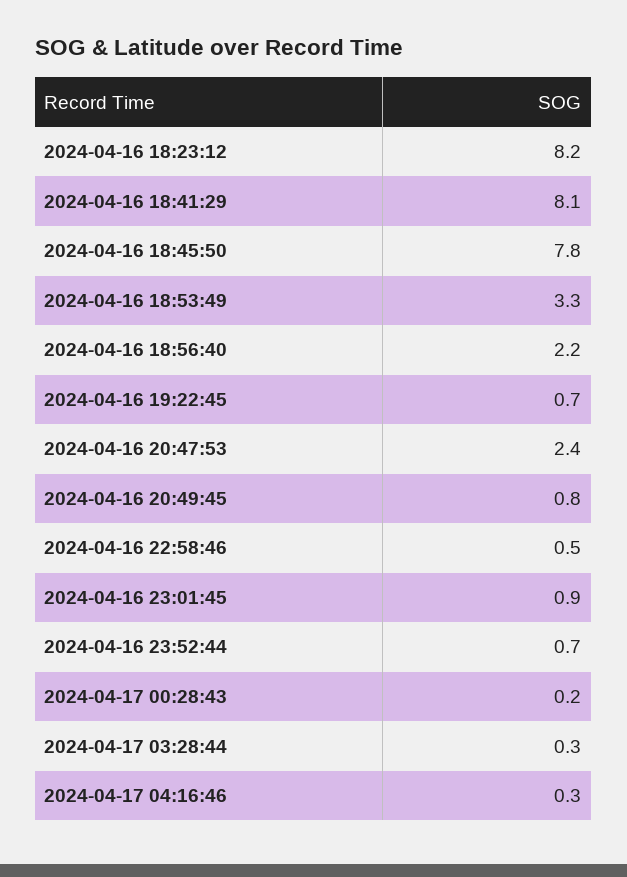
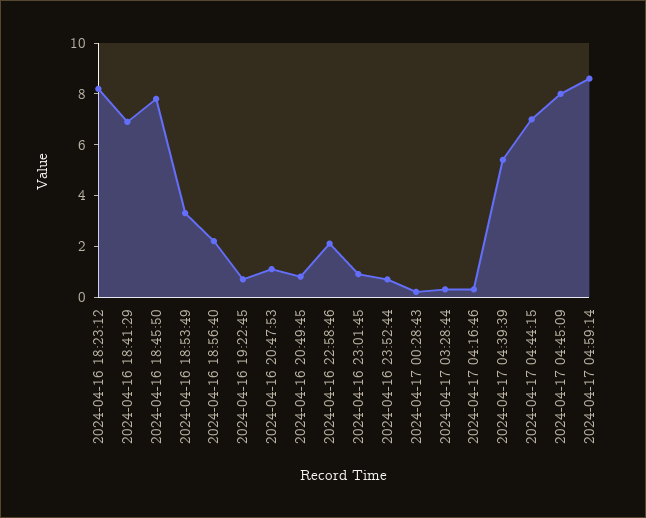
2024-04-16 18:41:29: 8.1 -> 7
2024-04-16 20:47:53: 2.4 -> 1
2024-04-16 22:58:46: 0.5 -> 2
2024-04-17 04:39:39: none -> 5.5
2024-04-17 04:44:15: none -> 7
2024-04-17 04:45:09: none -> 8
2024-04-17 04:59:14: none -> 8.5

